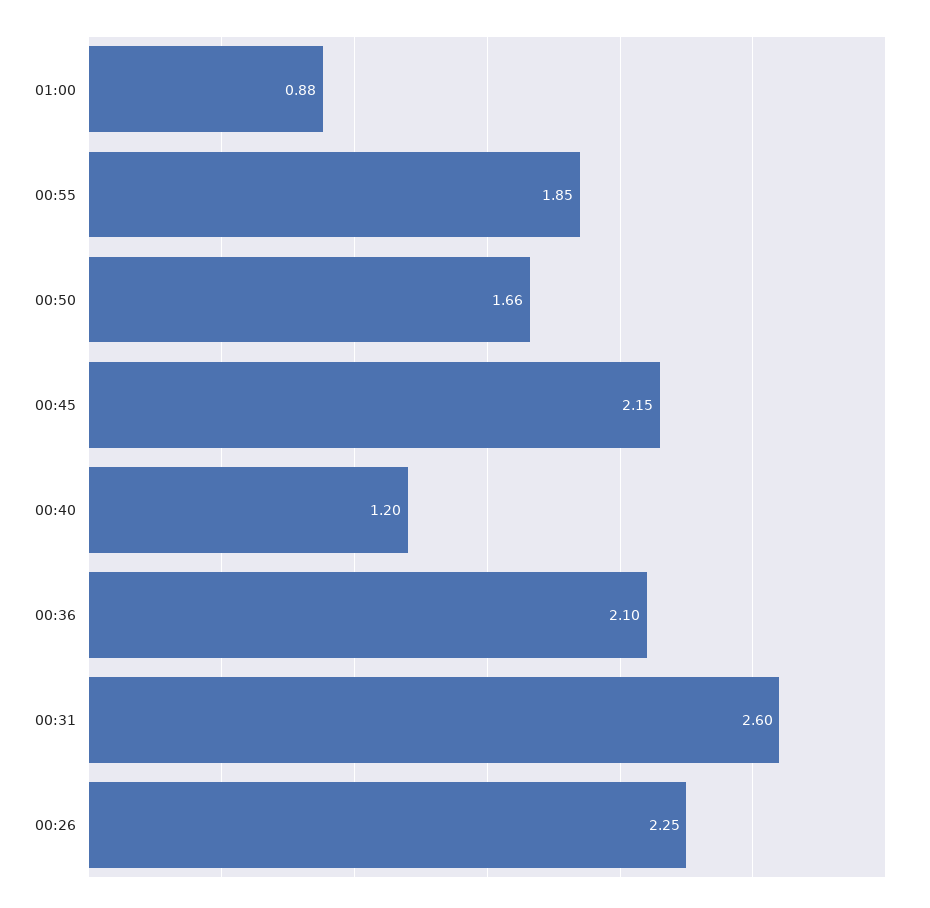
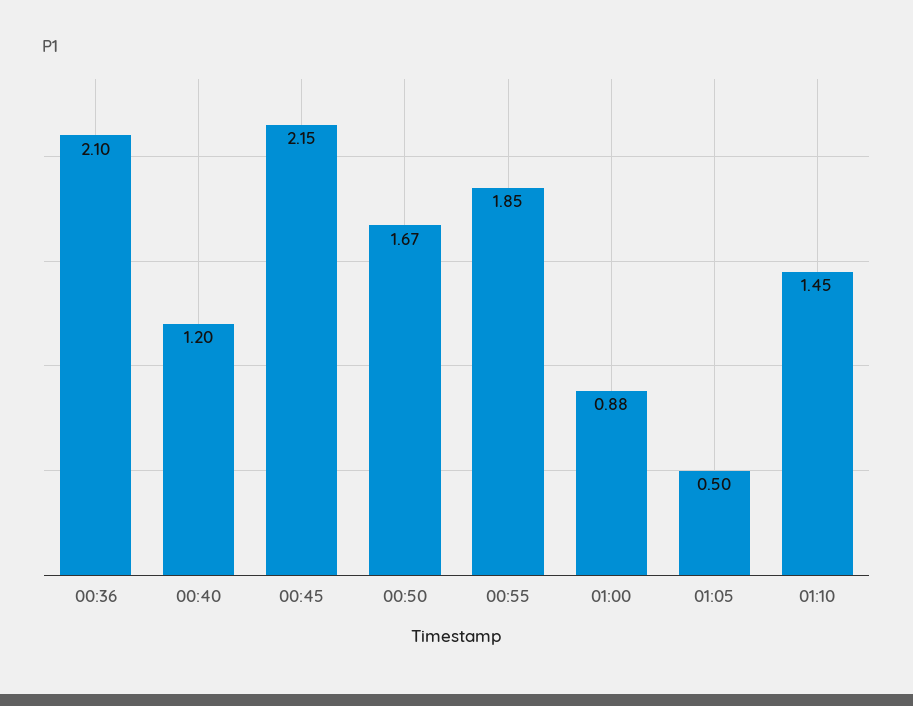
00:50: 1.66 -> 1.67
00:31: 2.6 -> none
00:26: 2.25 -> none
01:05: none -> 0.5
01:10: none -> 1.45

